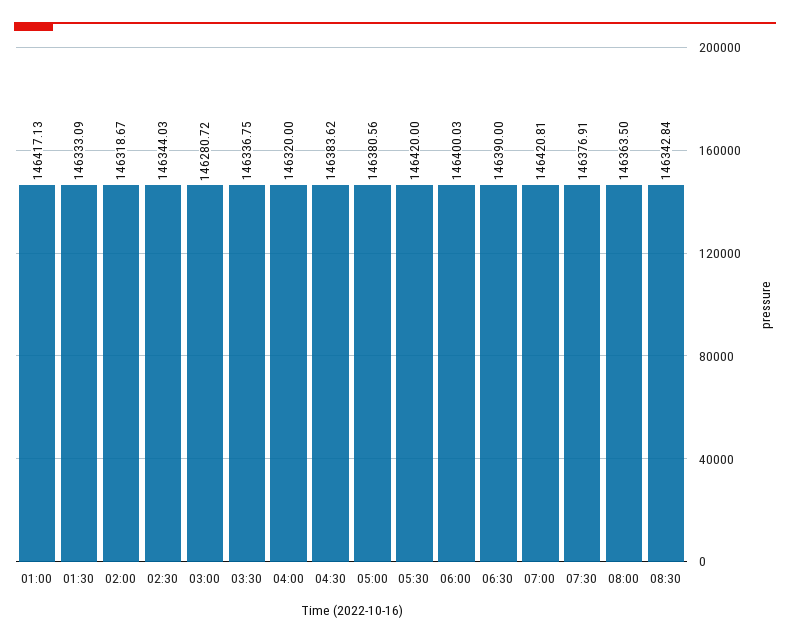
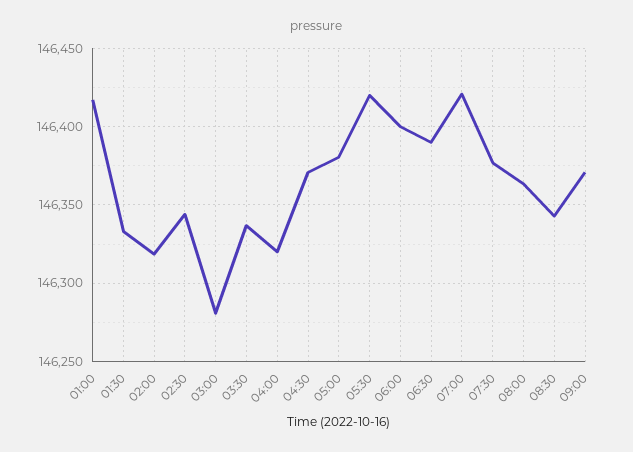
04:30: 146383.62 -> 146370
09:00: none -> 146370

